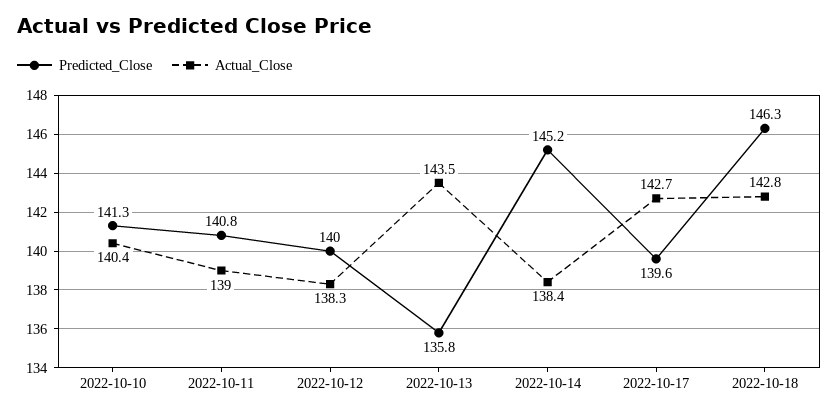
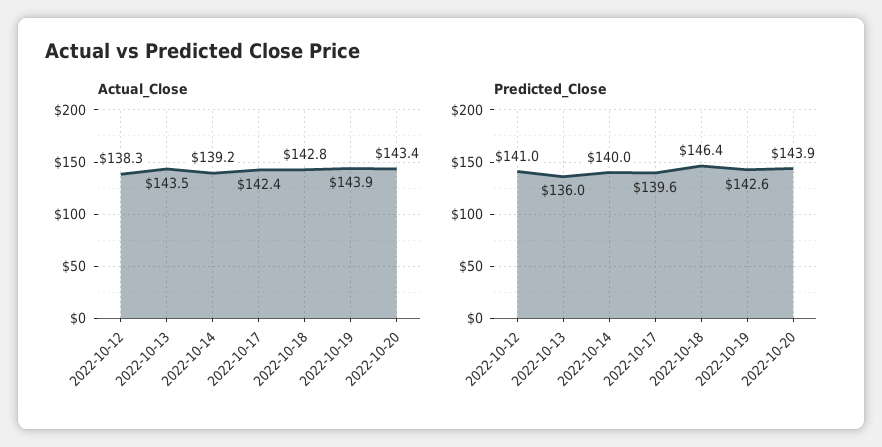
Predicted_Close, 2022-10-10: 141.3 -> none
Actual_Close, 2022-10-10: 140.4 -> none
Predicted_Close, 2022-10-11: 140.8 -> none
Actual_Close, 2022-10-11: 139 -> none
Predicted_Close, 2022-10-12: 140 -> 141
Predicted_Close, 2022-10-13: 135.8 -> 136
Predicted_Close, 2022-10-14: 145.2 -> 140
Actual_Close, 2022-10-14: 138.4 -> 139.2
Actual_Close, 2022-10-17: 142.7 -> 142.4
Predicted_Close, 2022-10-18: 146.3 -> 146.4
Actual_Close, 2022-10-19: none -> 143.9
Actual_Close, 2022-10-20: none -> 143.4
Predicted_Close, 2022-10-19: none -> 142.6
Predicted_Close, 2022-10-20: none -> 143.9

